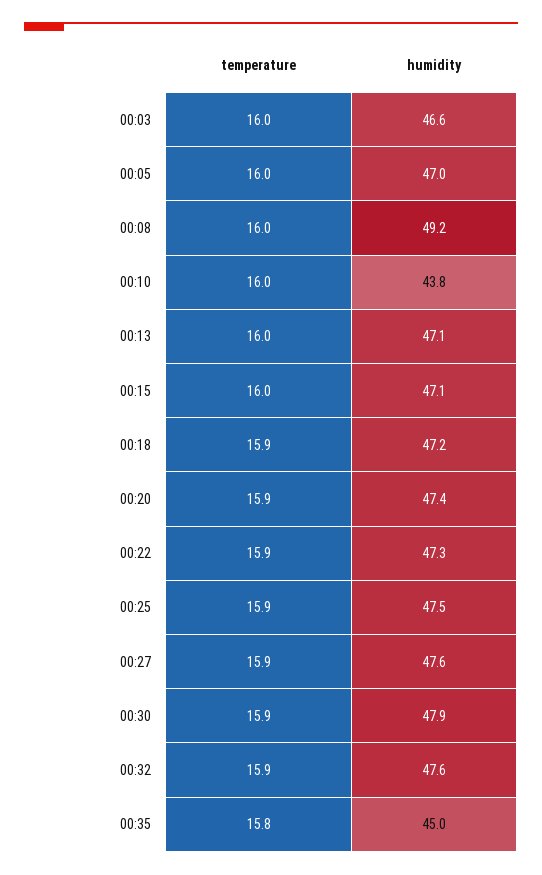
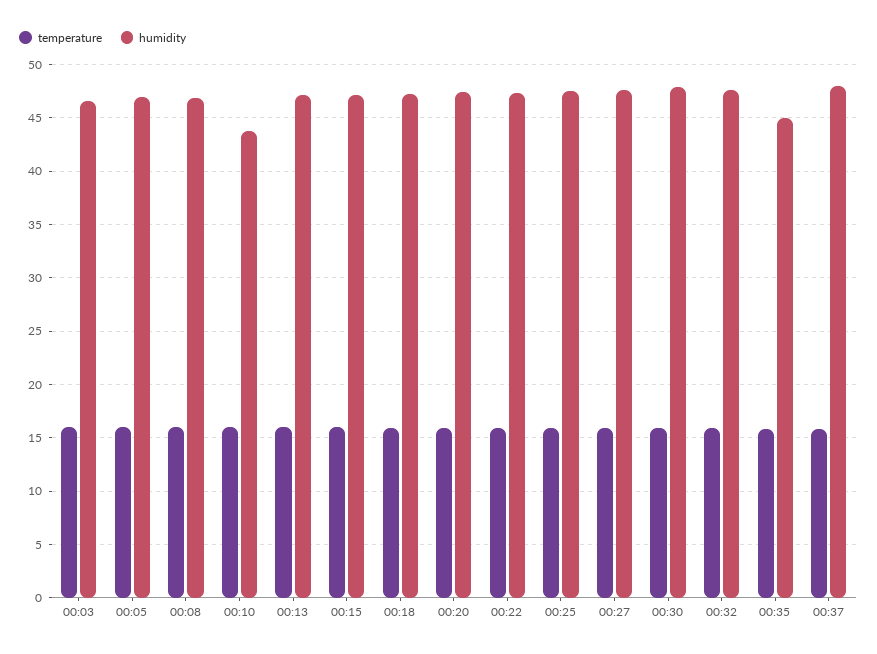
humidity, 00:08: 49.2 -> 47
temperature, 00:37: none -> 16
humidity, 00:37: none -> 48

